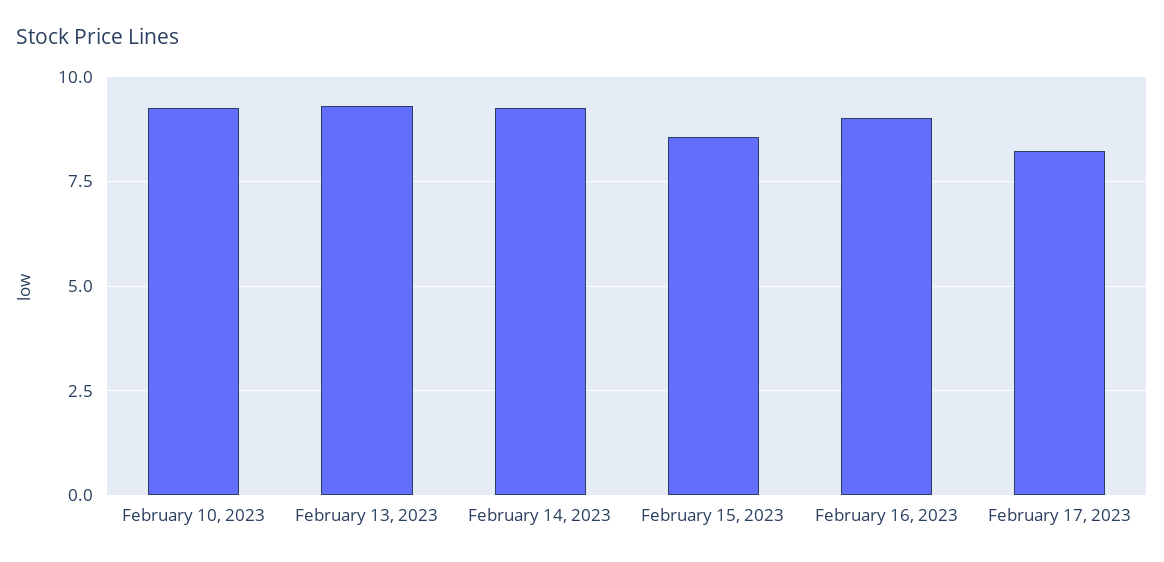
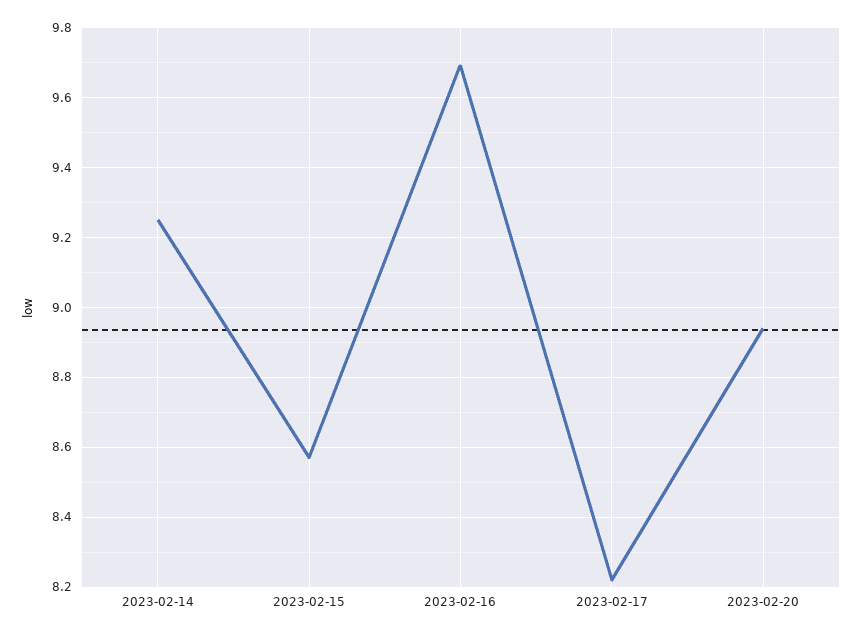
February 10, 2023: 9.25 -> none
February 13, 2023: 9.25 -> none
February 16, 2023: 9 -> 9.7
2023-02-20: none -> 8.95

